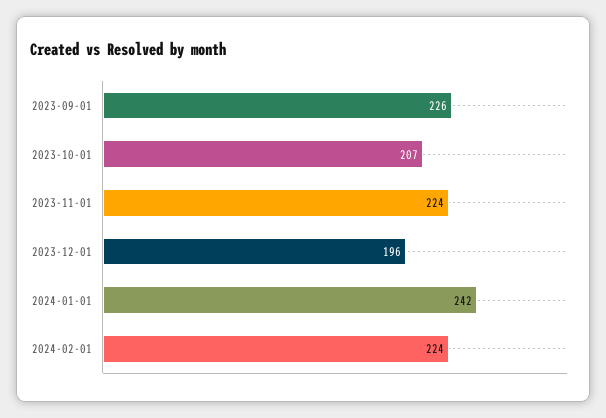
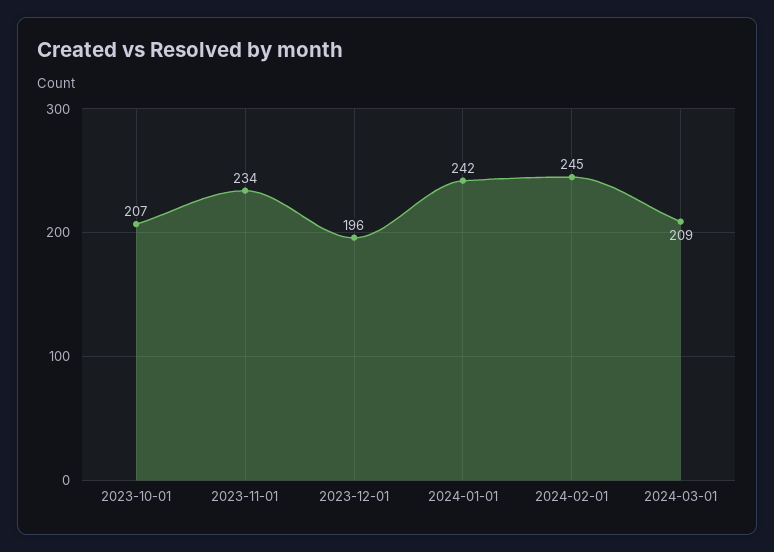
2023-09-01: 226 -> none
2023-11-01: 224 -> 234
2024-02-01: 224 -> 245
2024-03-01: none -> 209

